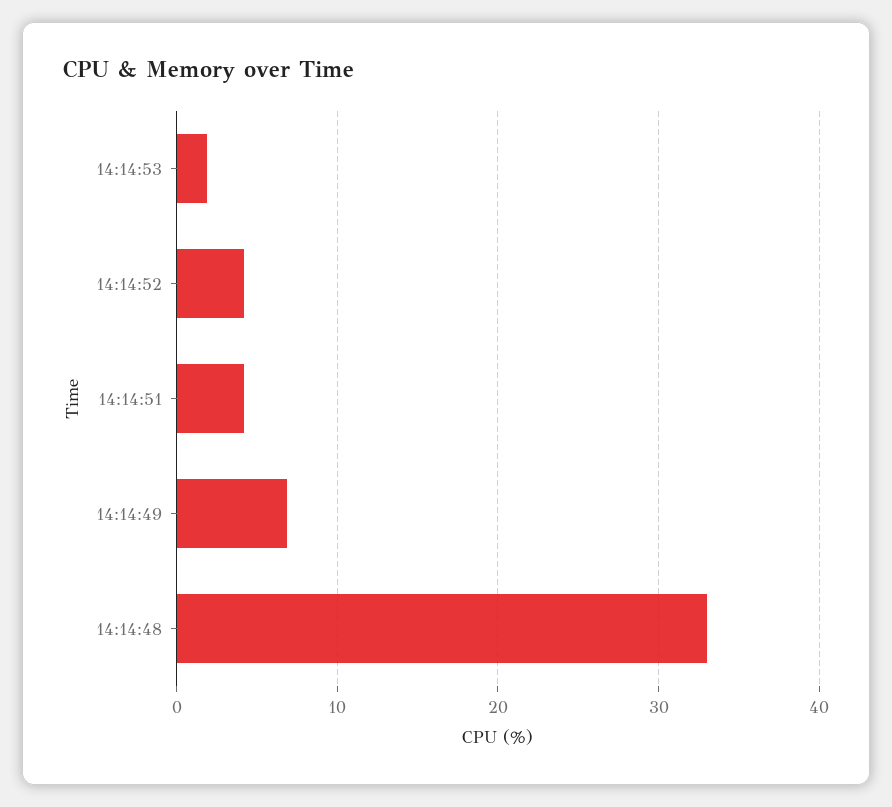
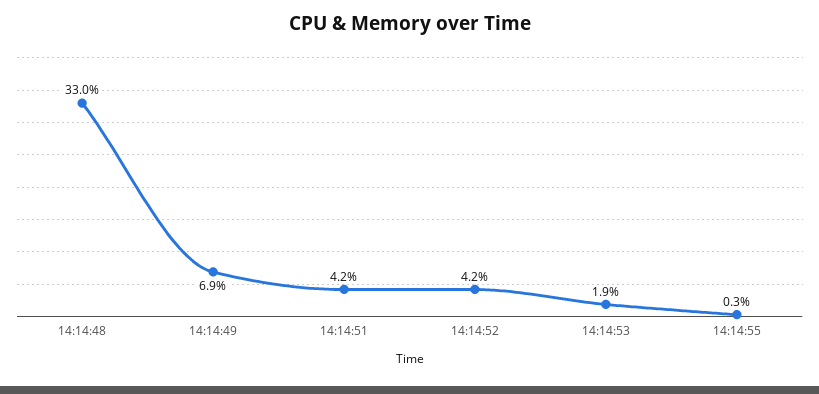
14:14:55: none -> 0.3

